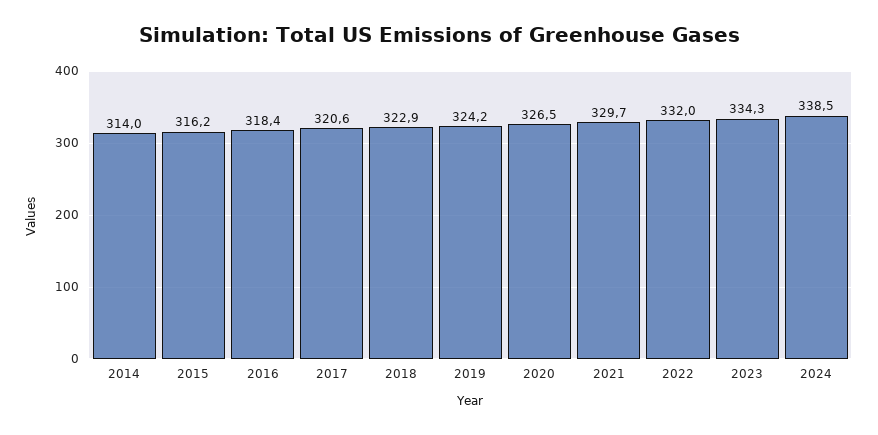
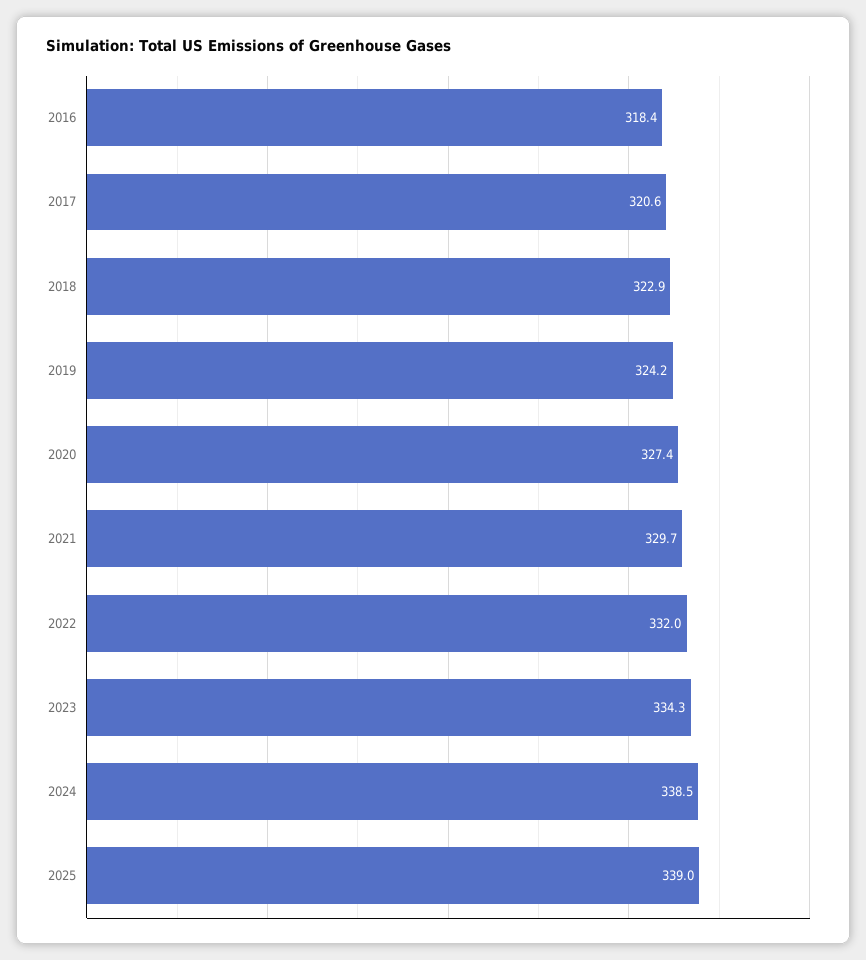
2014: 314 -> none
2015: 316.2 -> none
2020: 326.5 -> 327.4
2025: none -> 339

